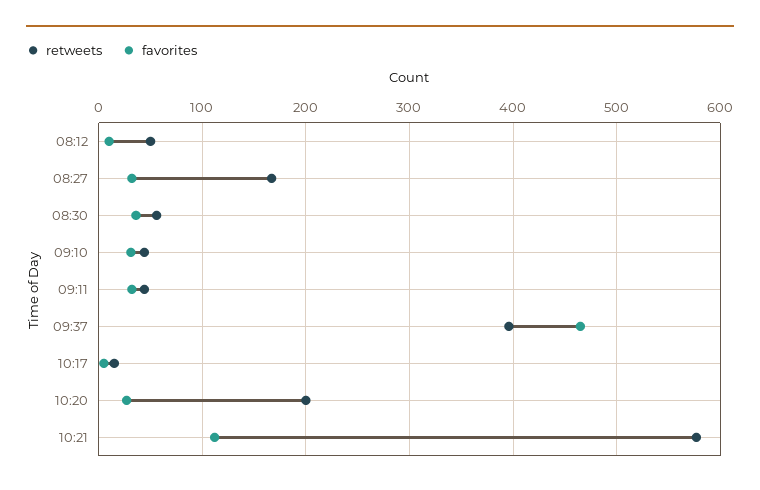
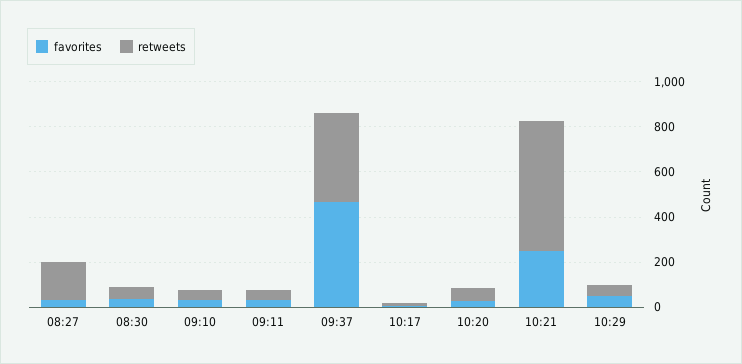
retweets, 08:12: 50 -> none
favorites, 08:12: 10 -> none
retweets, 10:20: 200 -> 50
favorites, 10:21: 110 -> 250
favorites, 10:29: none -> 50
retweets, 10:29: none -> 50

